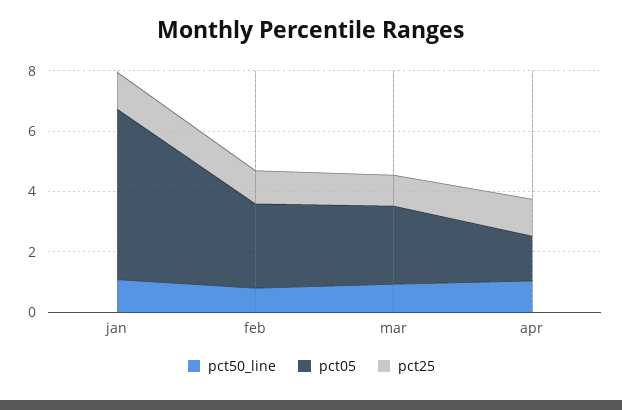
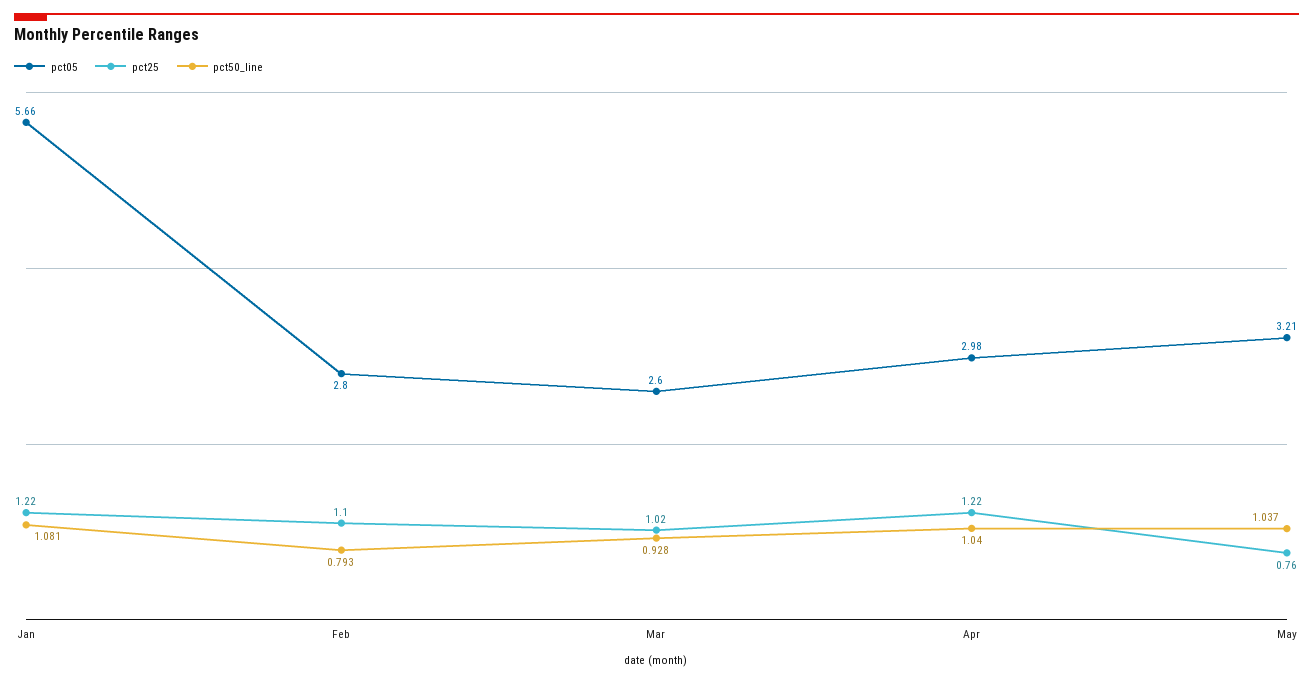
pct05, apr: 1.5 -> 2.98
pct05, May: none -> 3.21
pct25, May: none -> 0.76
pct50_line, May: none -> 1.037

